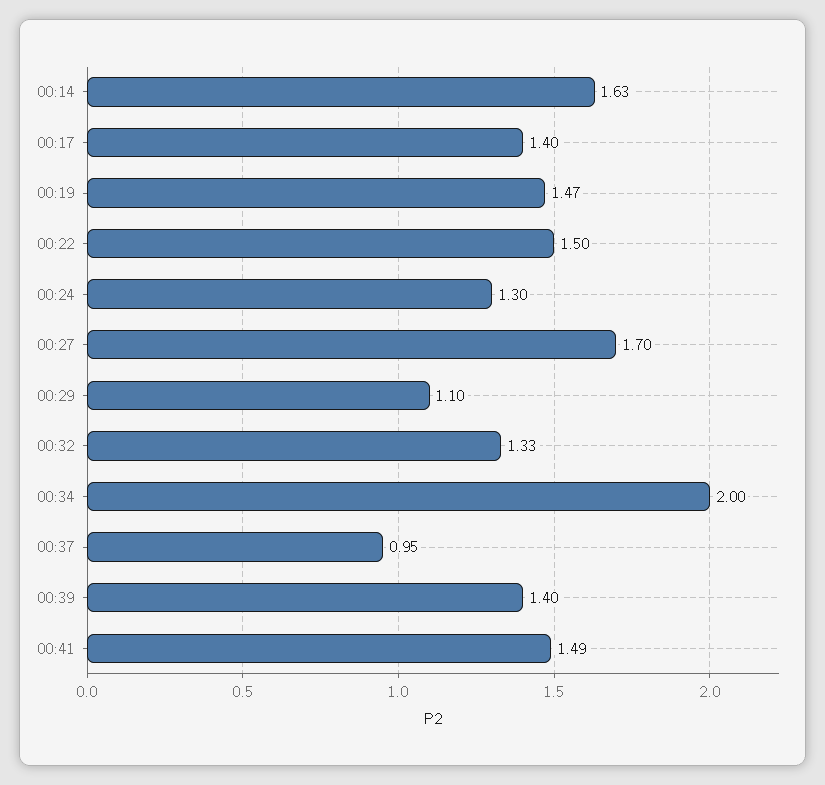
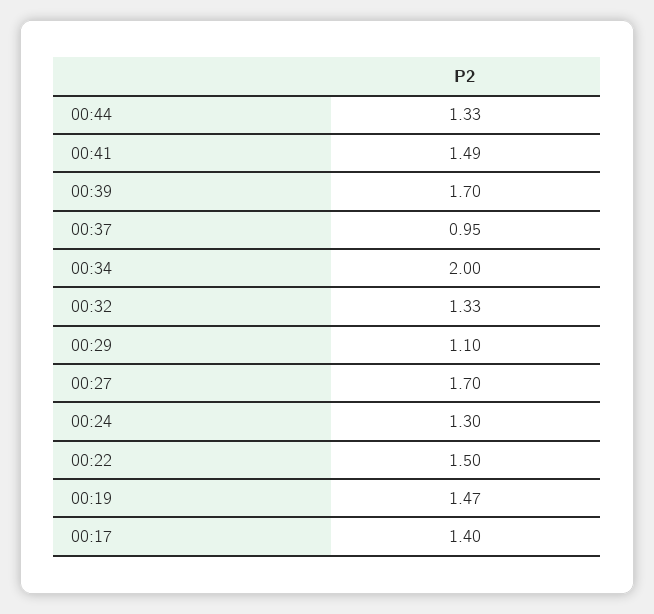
00:14: 1.63 -> none
00:39: 1.4 -> 1.7
00:44: none -> 1.33

